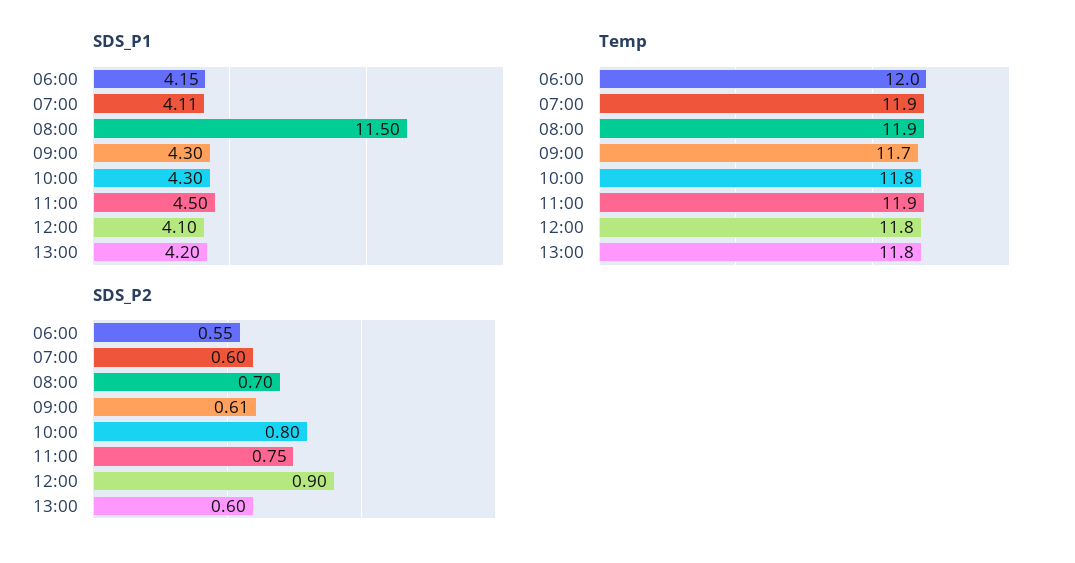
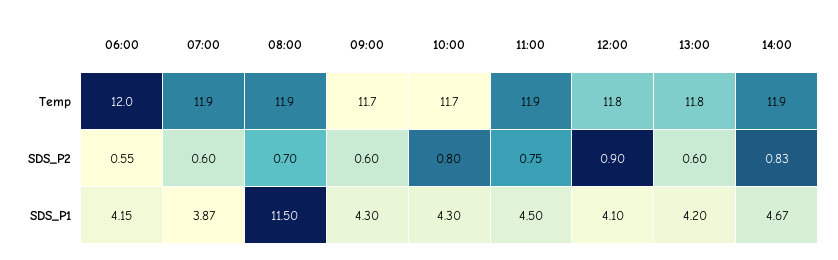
SDS_P1, 07:00: 4.11 -> 3.87
Temp, 10:00: 11.8 -> 11.7
SDS_P2, 09:00: 0.61 -> 0.6
Temp, 14:00: none -> 11.9
SDS_P2, 14:00: none -> 0.83
SDS_P1, 14:00: none -> 4.67

